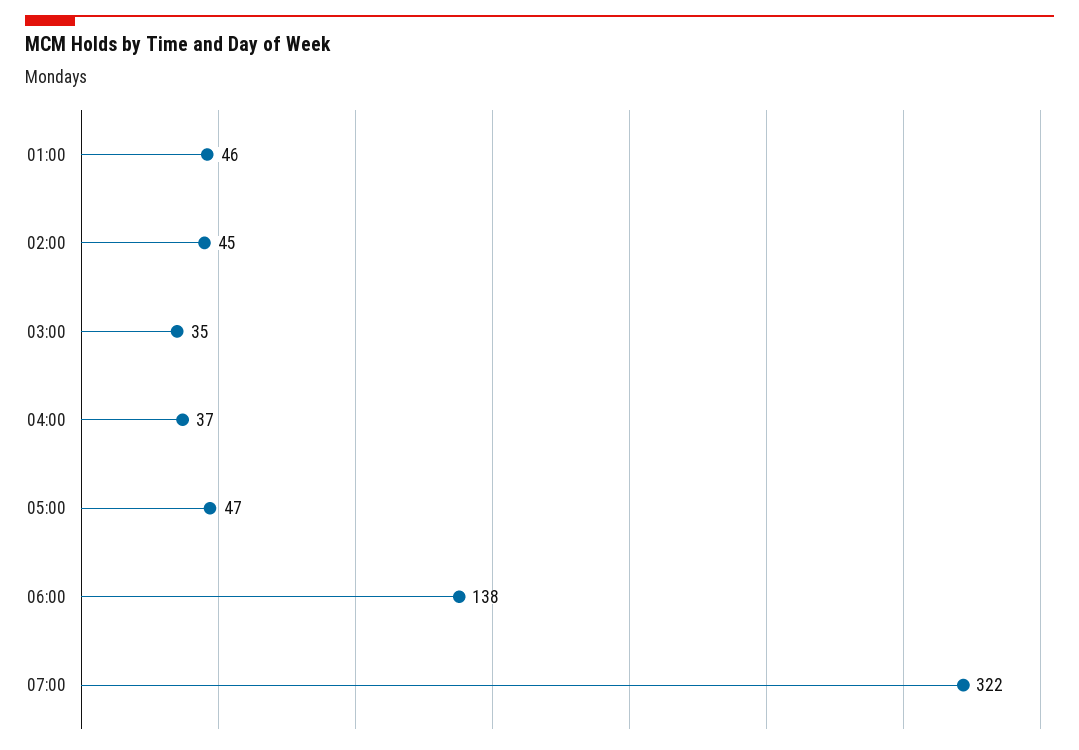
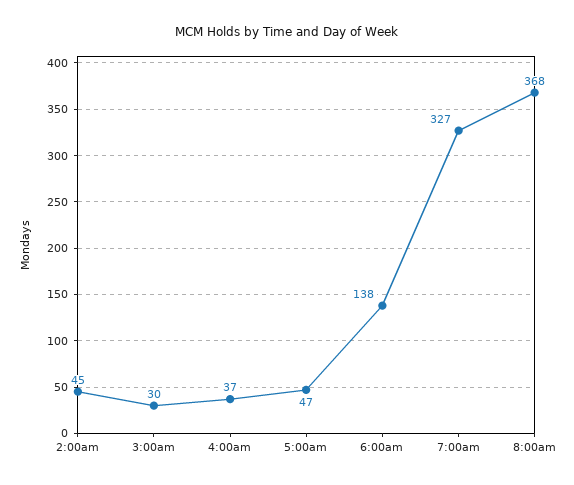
01:00: 46 -> none
03:00: 35 -> 30
07:00: 322 -> 327
8:00am: none -> 368

